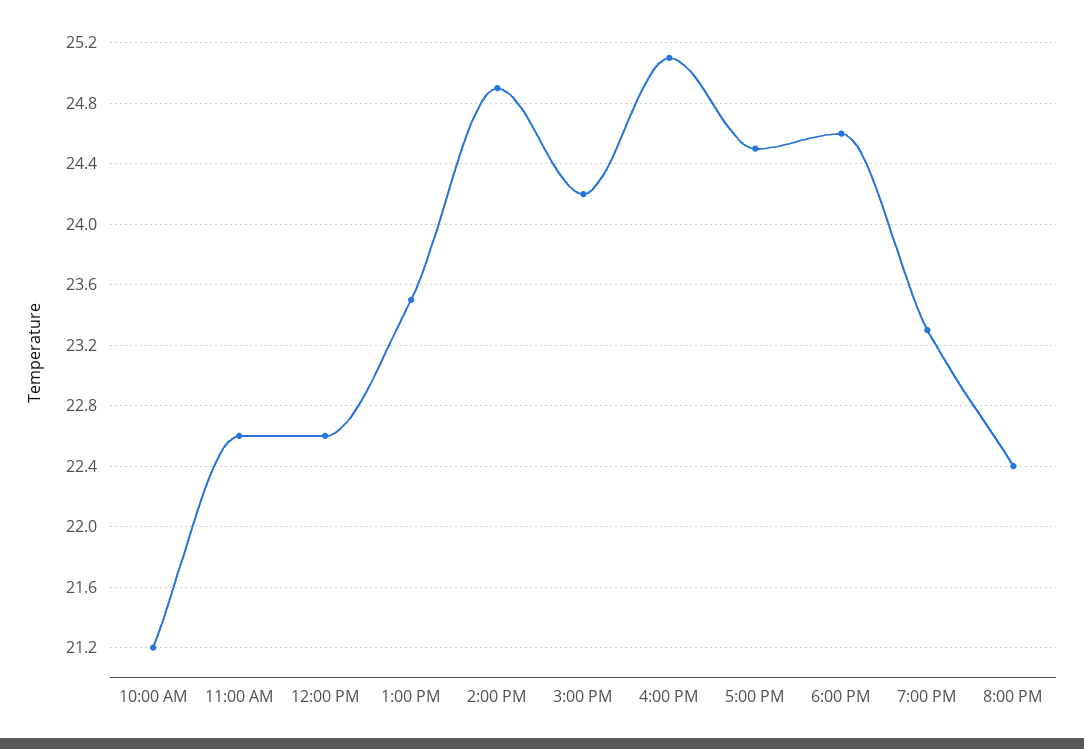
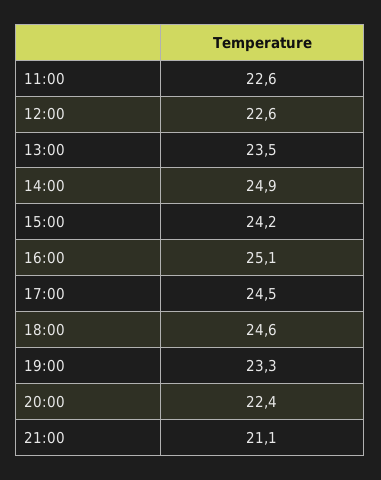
10:00 AM: 21.2 -> none
21:00: none -> 21.1

